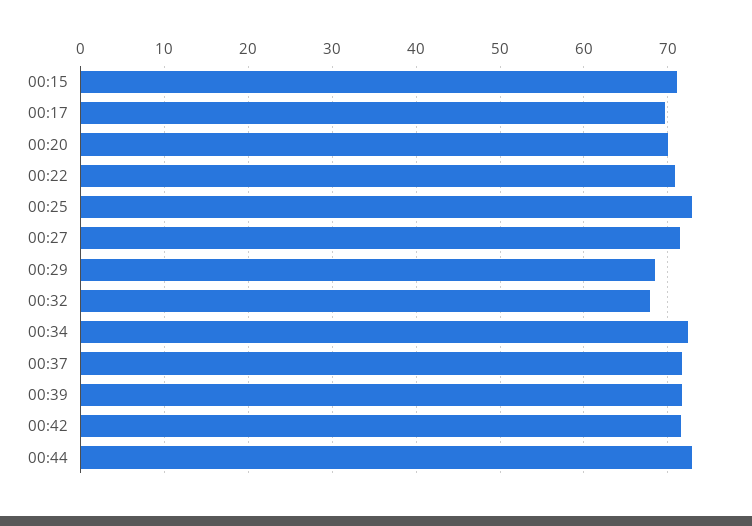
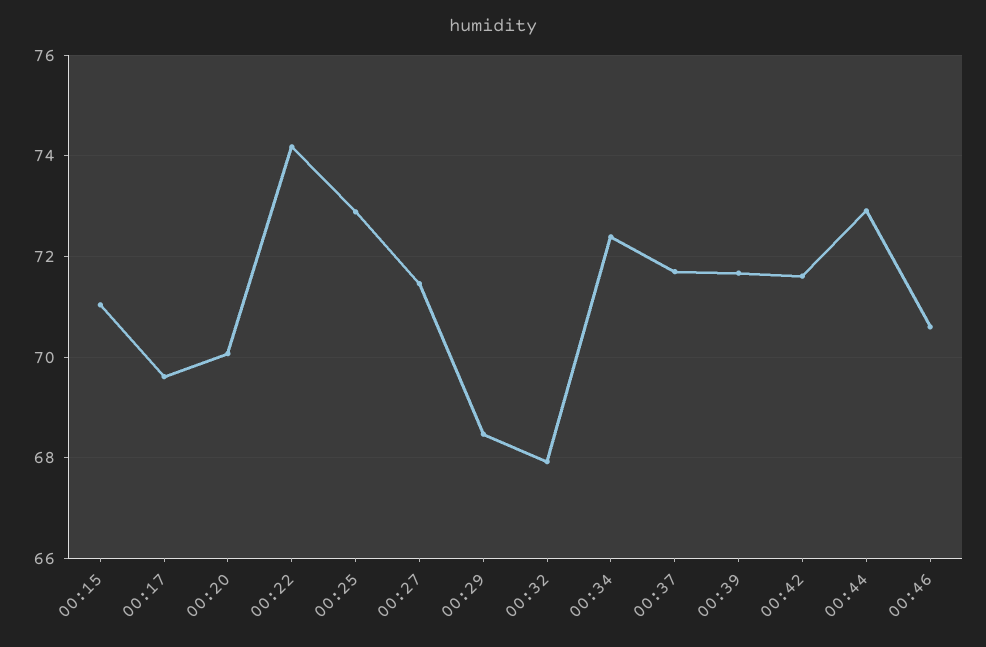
00:22: 71 -> 74.2
00:46: none -> 70.6

